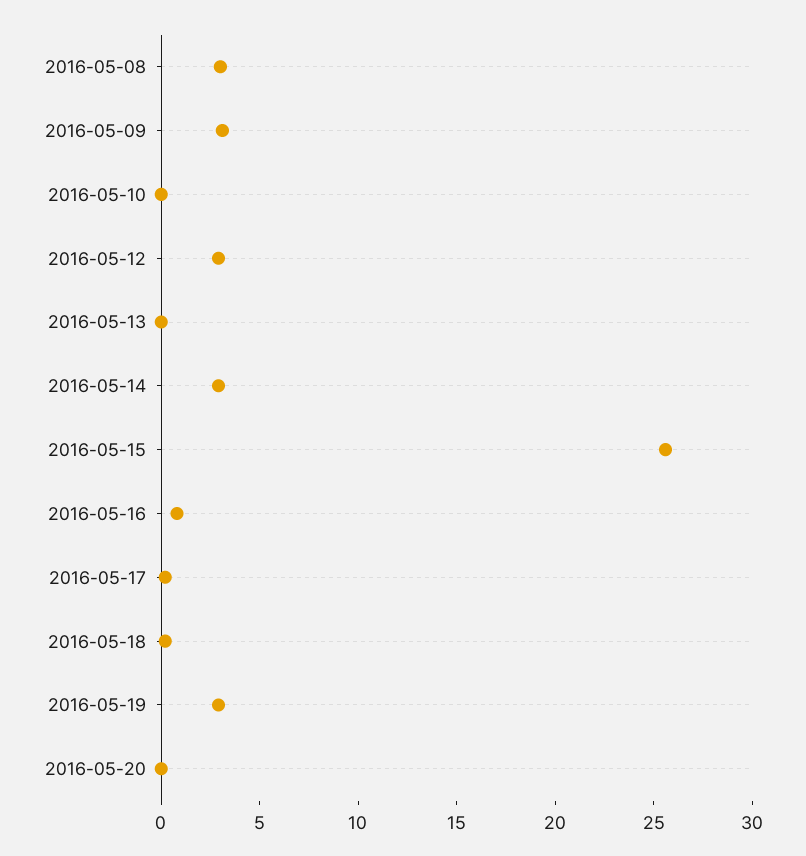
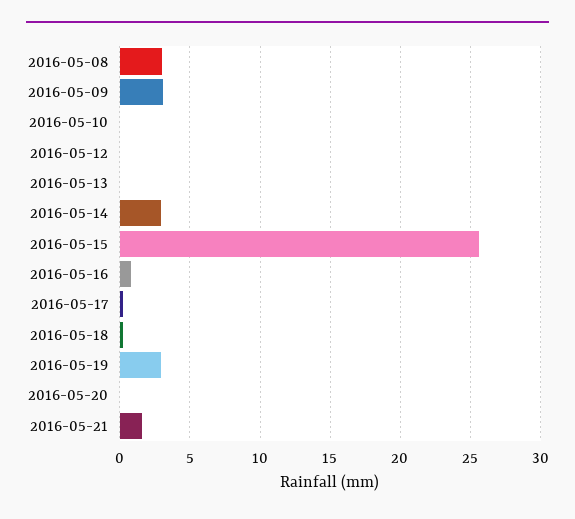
2016-05-12: 3 -> 0
2016-05-21: none -> 1.5

